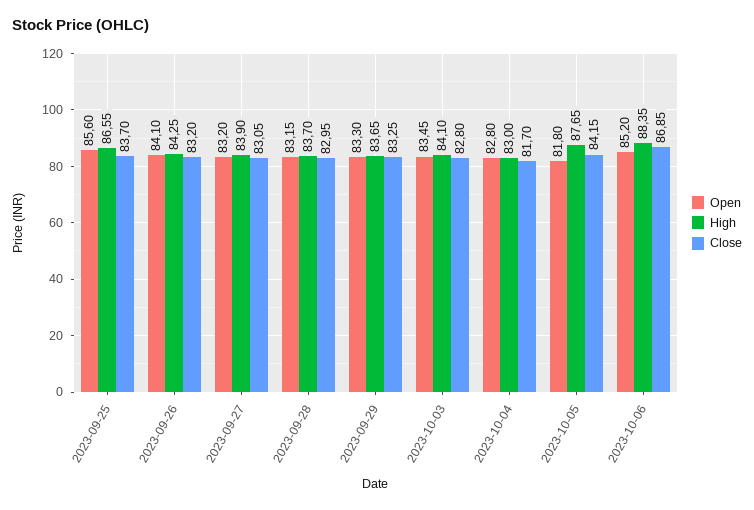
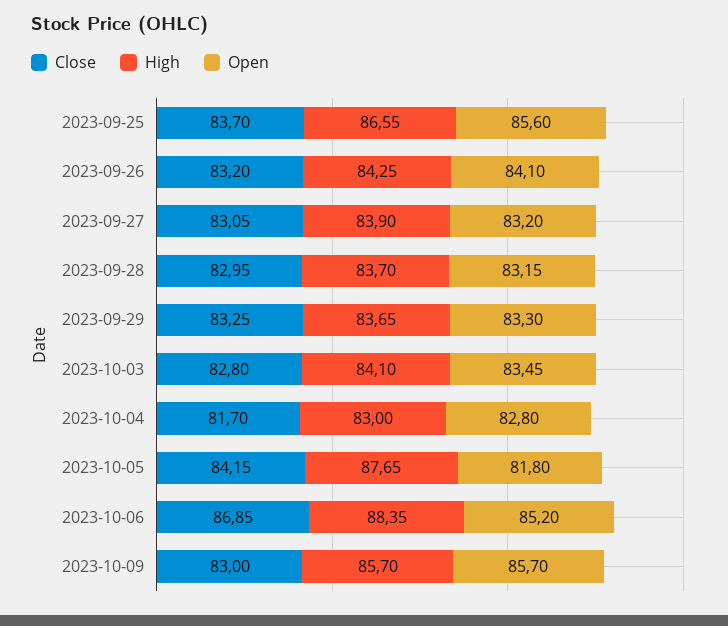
Close, 2023-10-09: none -> 83
High, 2023-10-09: none -> 85.7
Open, 2023-10-09: none -> 85.7

